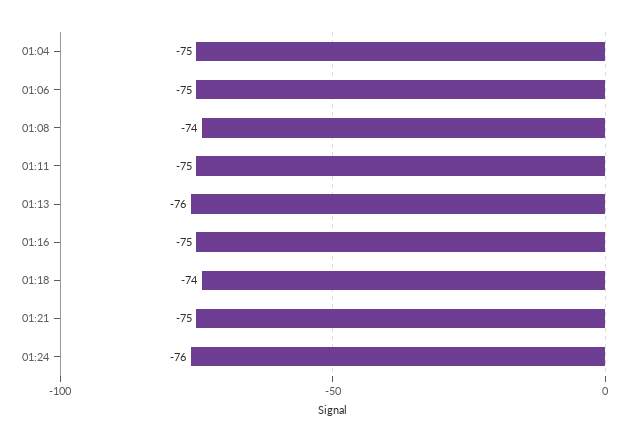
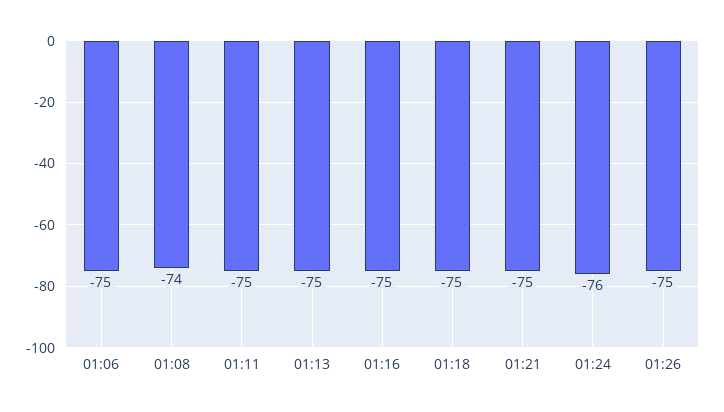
01:04: -75 -> none
01:13: -76 -> -75
01:18: -74 -> -75
01:26: none -> -75

